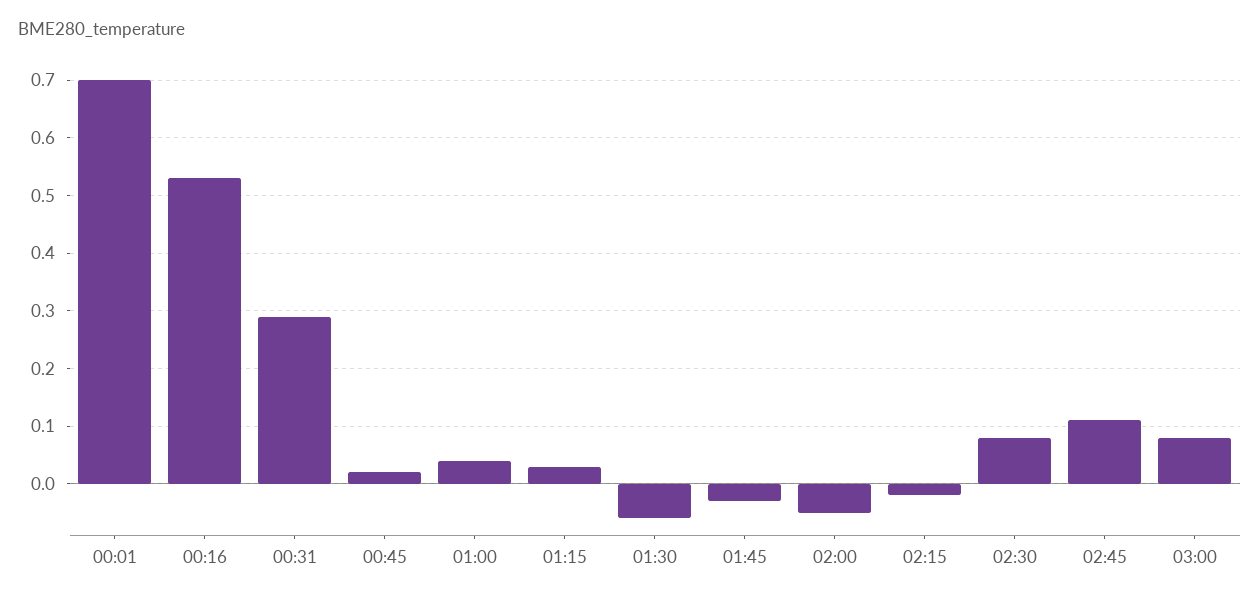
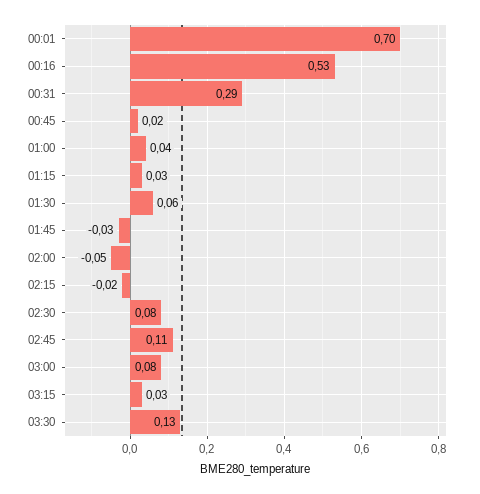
01:30: -0.05 -> 0.06
03:15: none -> 0.03
03:30: none -> 0.13

